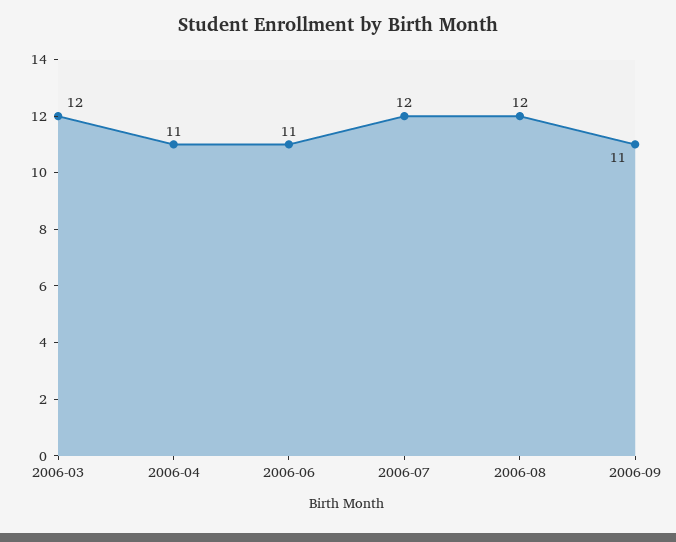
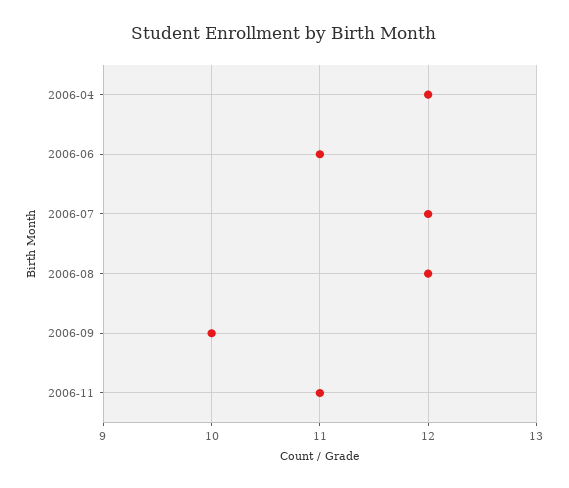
2006-03: 12 -> none
2006-04: 11 -> 12
2006-09: 11 -> 10
2006-11: none -> 11

